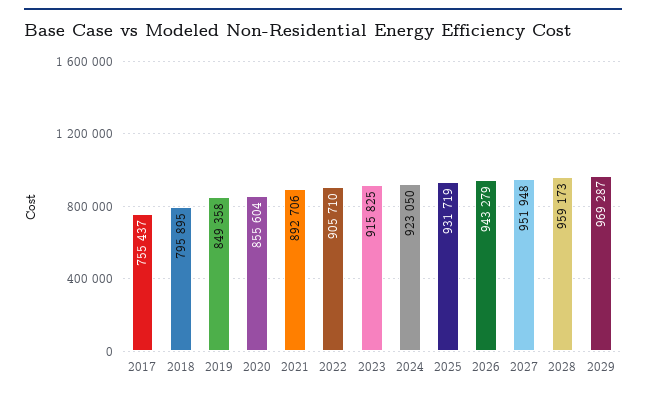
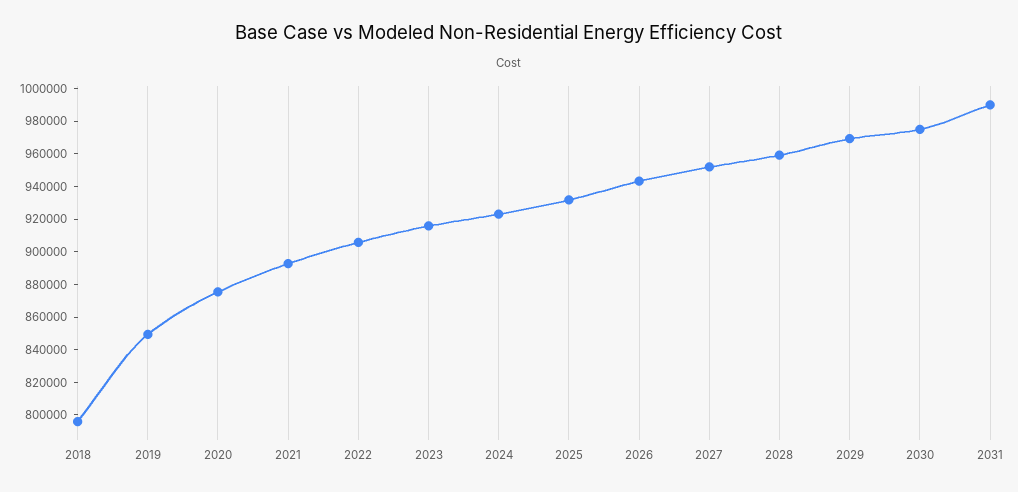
2017: 755437 -> none
2020: 855604 -> 875000
2030: none -> 975000
2031: none -> 990000

